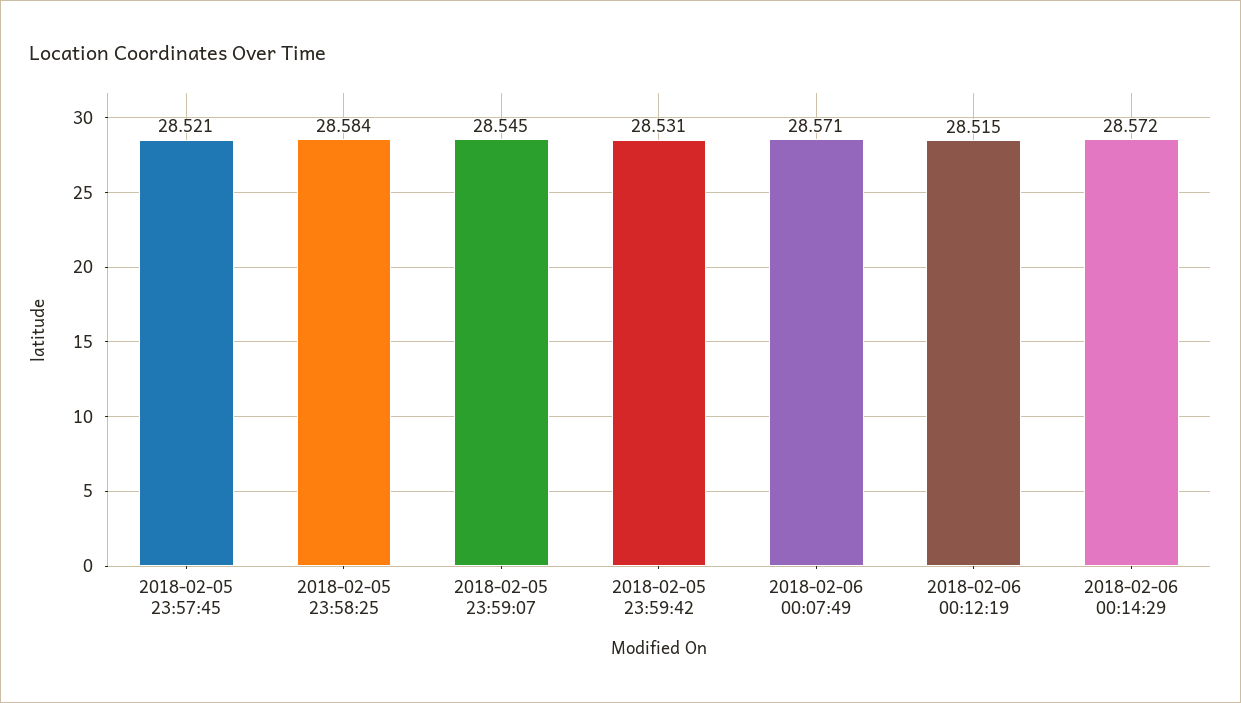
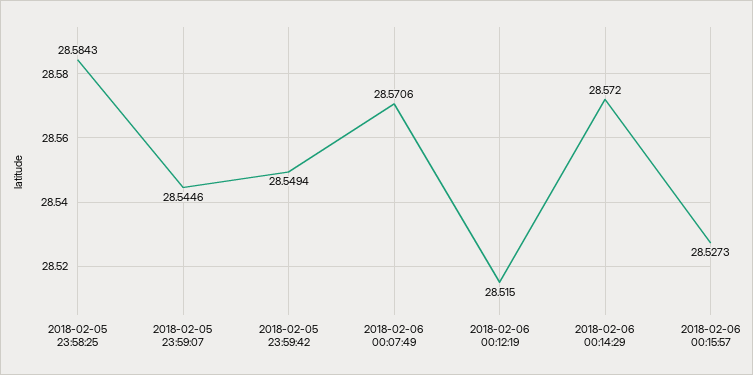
2018-02-05 23:57:45: 28.521 -> none
2018-02-05 23:59:42: 28.531 -> 28.5494
2018-02-06 00:15:57: none -> 28.5273

